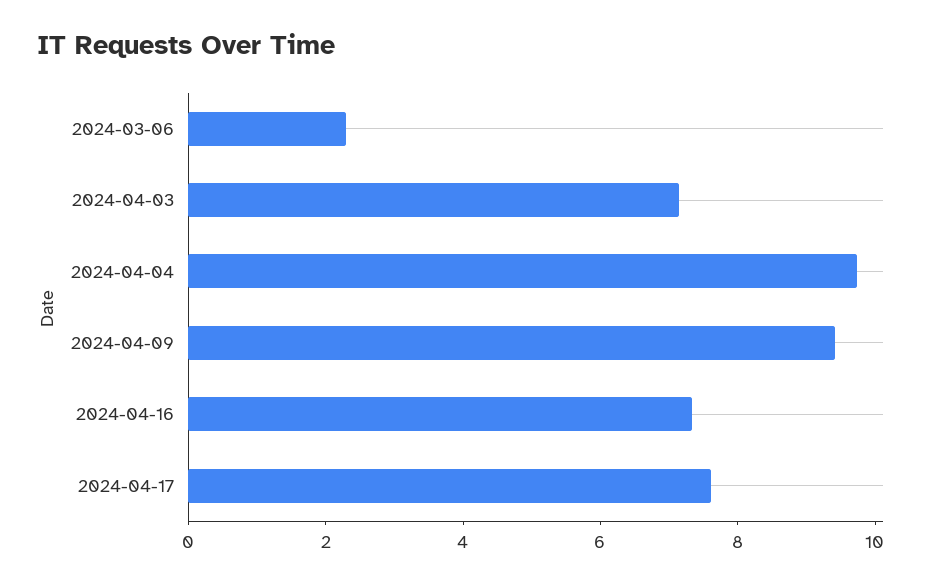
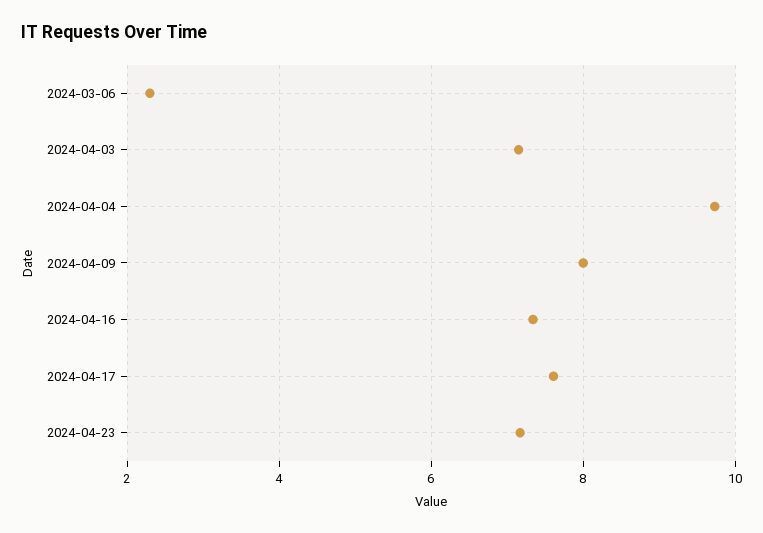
2024-04-09: 9.5 -> 8
2024-04-23: none -> 7.2

